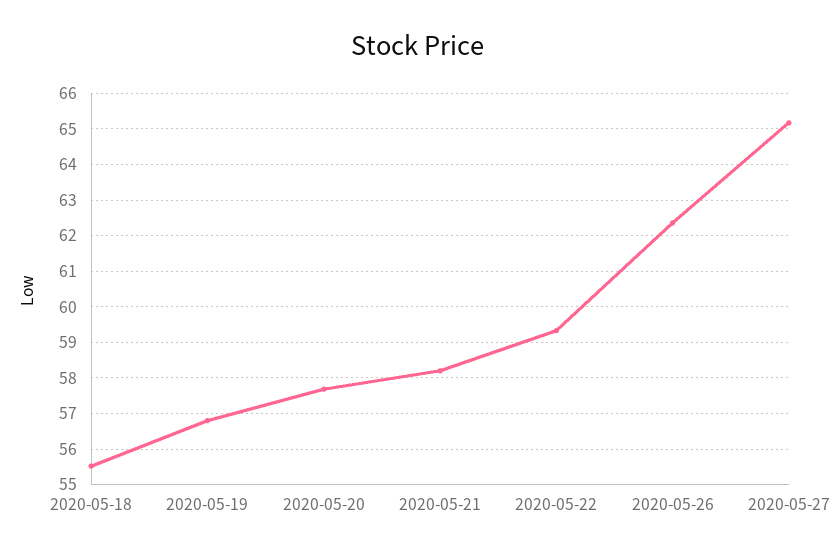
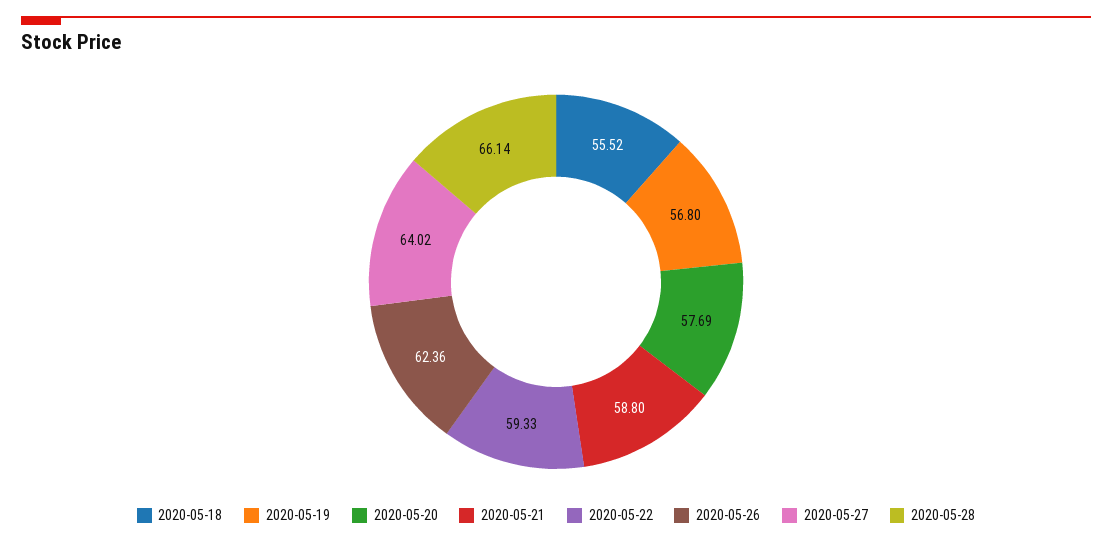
2020-05-21: 58.2 -> 58.8
2020-05-27: 65.2 -> 64.02
2020-05-28: none -> 66.14

